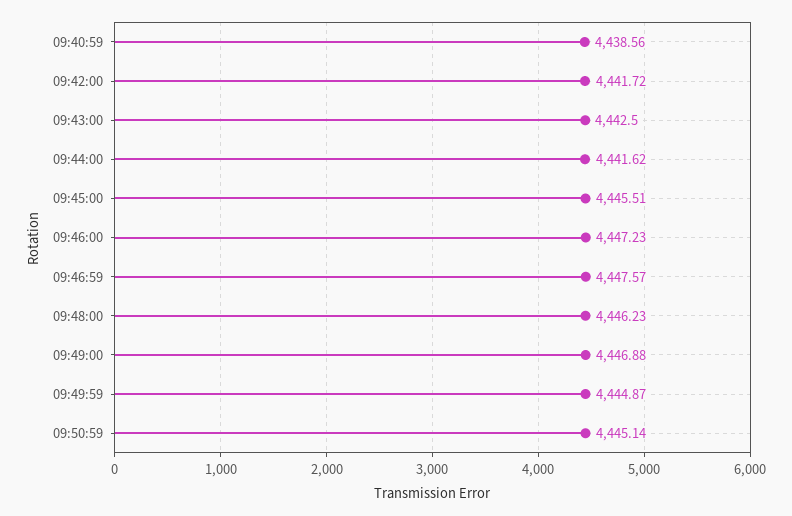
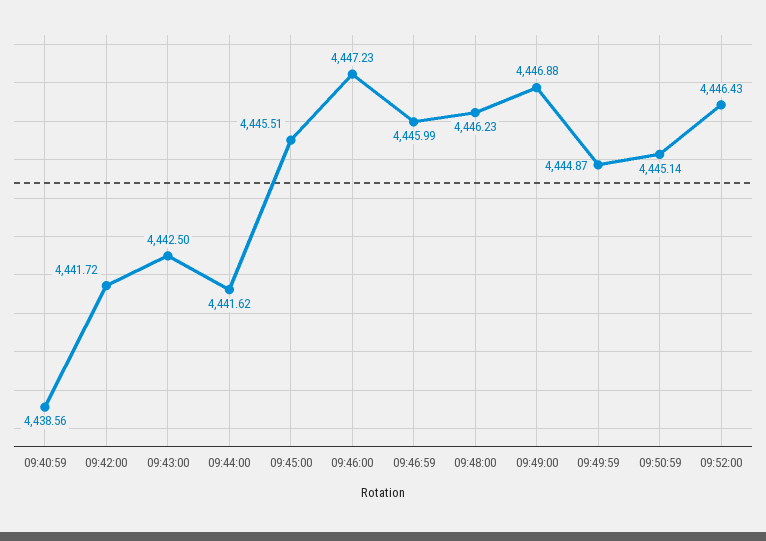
09:46:59: 4447.57 -> 4445.99
09:52:00: none -> 4446.43

